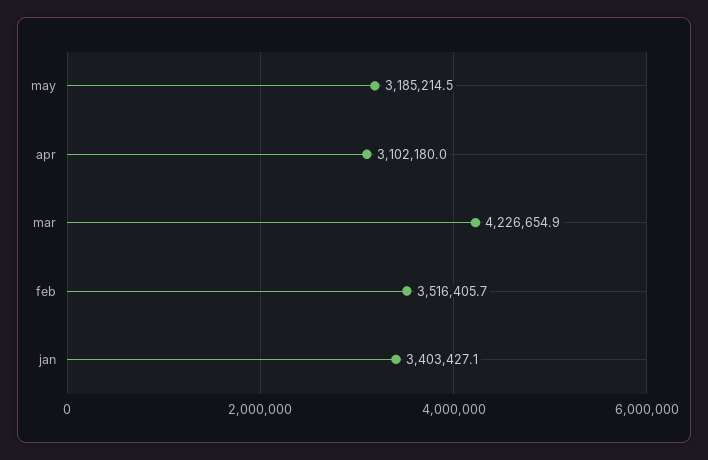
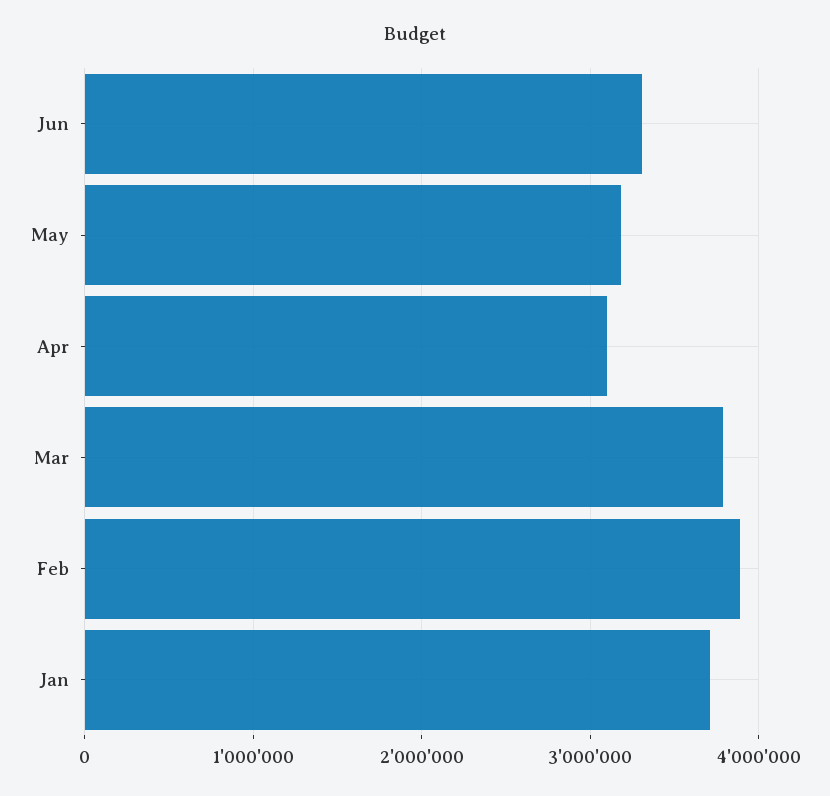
mar: 4226654.9 -> 3800000
feb: 3516405.7 -> 3900000
jan: 3403427.1 -> 3700000
Jun: none -> 3300000

